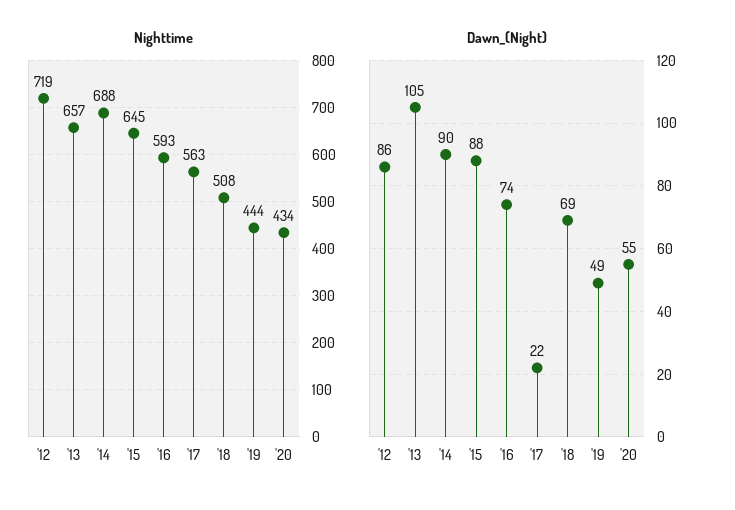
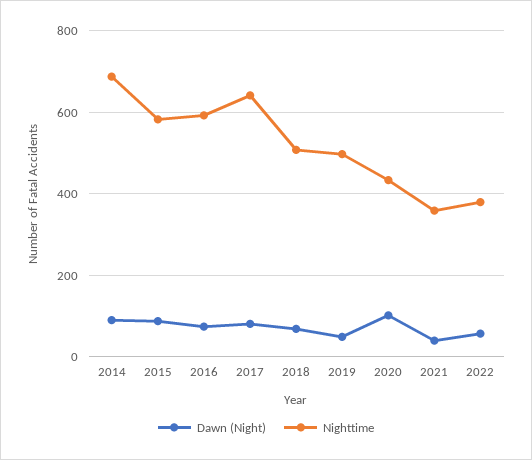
Nighttime, '12: 719 -> none
Nighttime, '13: 657 -> none
Nighttime, '15: 645 -> 580
Nighttime, '17: 563 -> 640
Nighttime, '19: 444 -> 500
Dawn_(Night), '12: 86 -> none
Dawn_(Night), '13: 105 -> none
Dawn_(Night), '17: 22 -> 80
Dawn_(Night), '20: 55 -> 100
Dawn_(Night), 2021: none -> 40
Nighttime, 2021: none -> 360
Dawn_(Night), 2022: none -> 60
Nighttime, 2022: none -> 380

